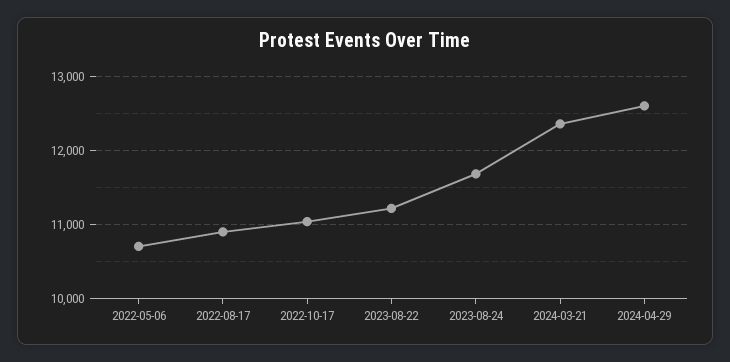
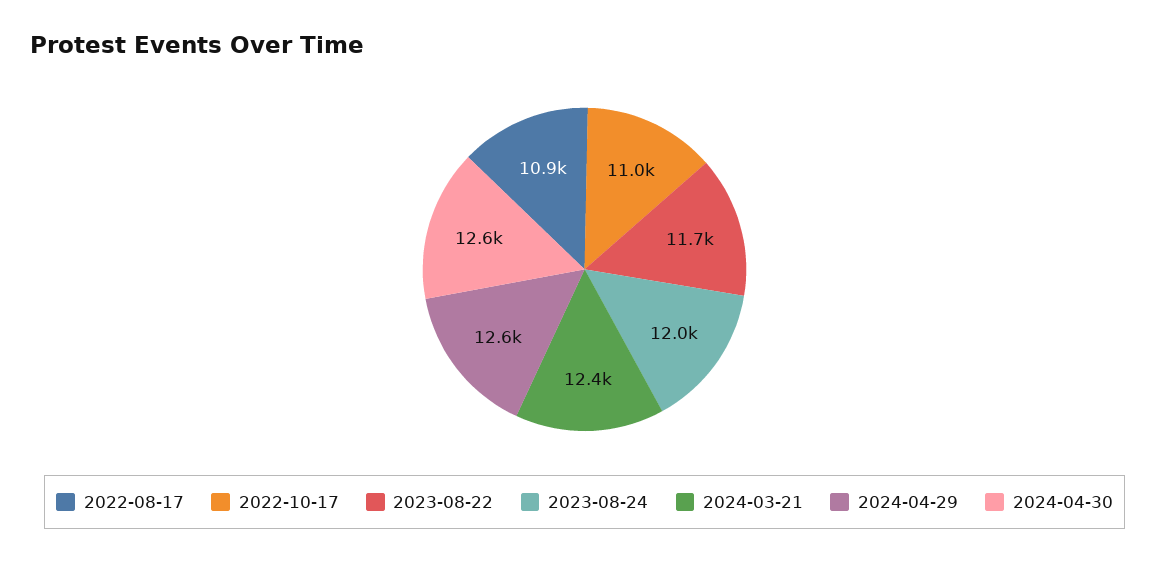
2022-05-06: 10700 -> none
2023-08-22: 11200 -> 11700
2023-08-24: 11700 -> 12000
2024-04-30: none -> 12600

